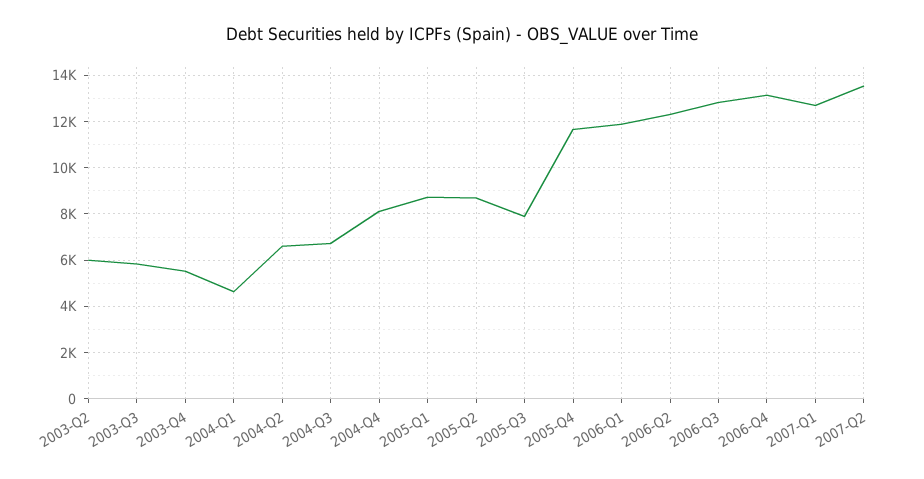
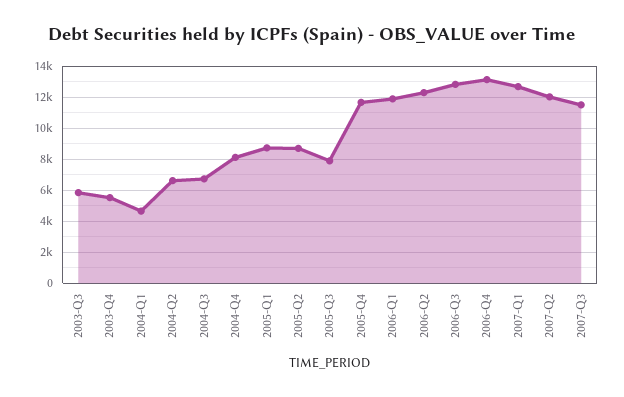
2003-Q2: 6000 -> none
2007-Q2: 13500 -> 12000
2007-Q3: none -> 11500

